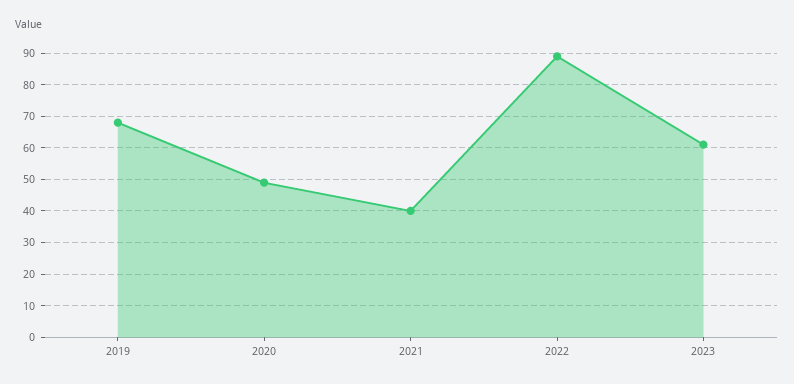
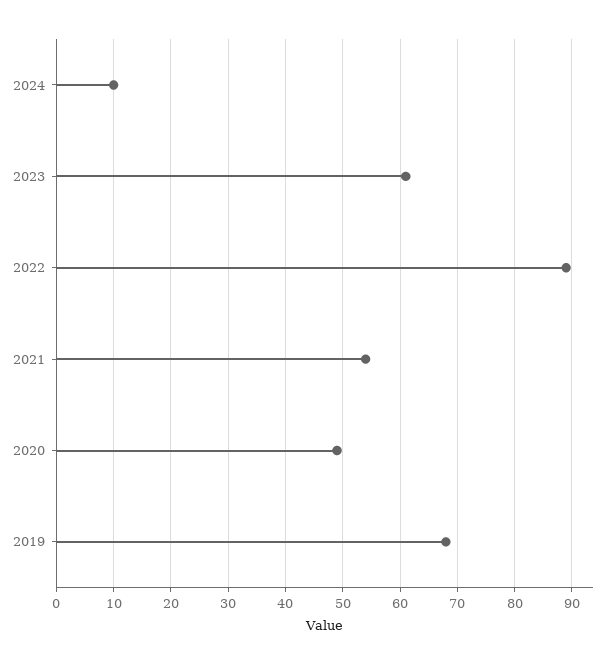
2021: 40 -> 55
2024: none -> 10

